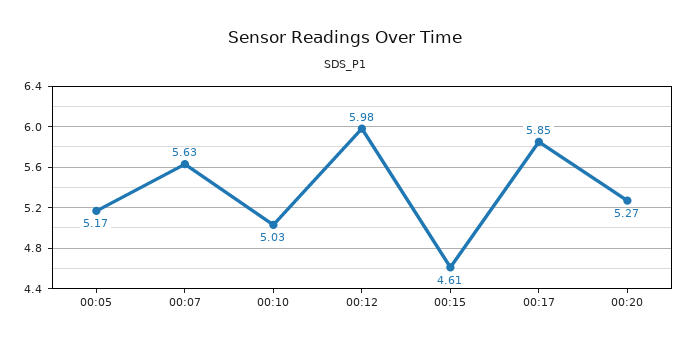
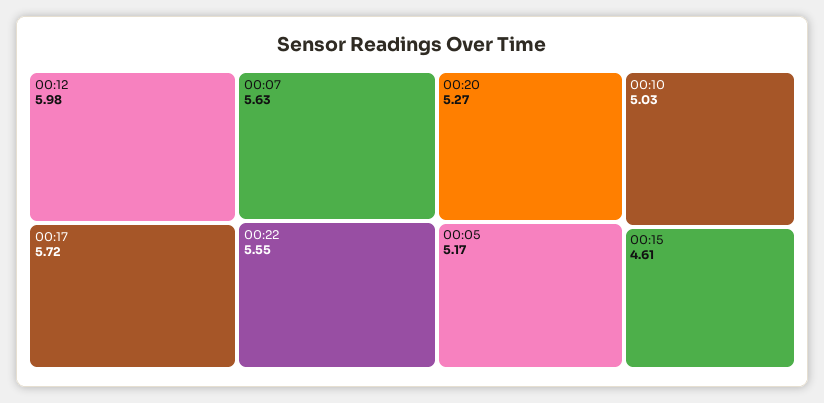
00:17: 5.85 -> 5.72
00:22: none -> 5.55

